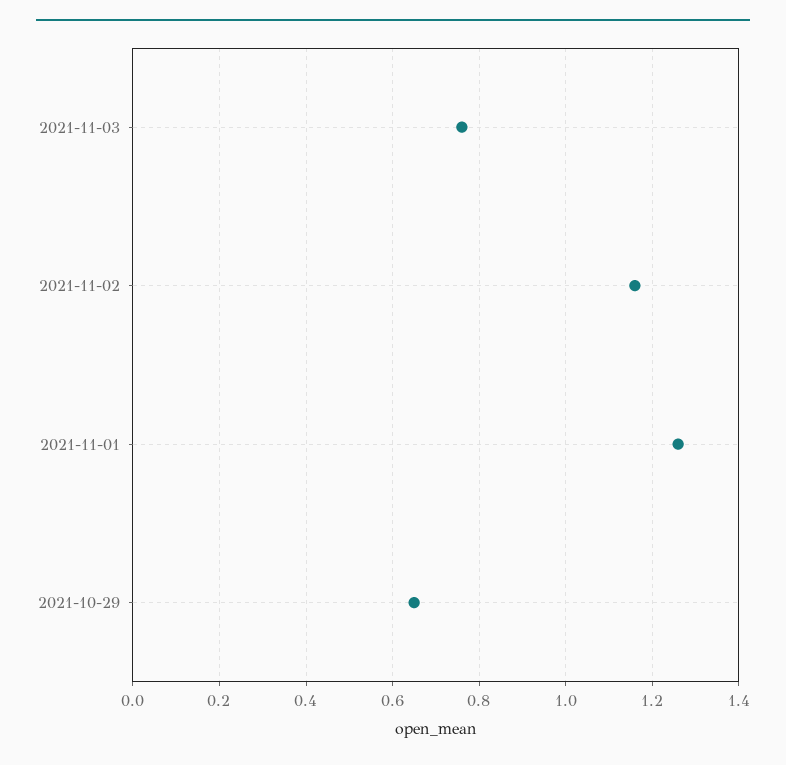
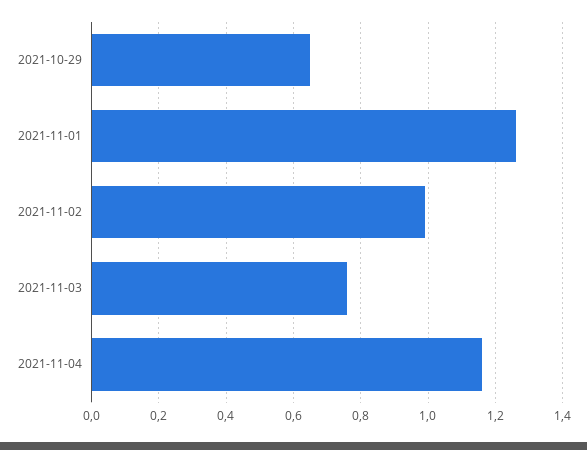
2021-11-02: 1.15 -> 1
2021-11-04: none -> 1.15

